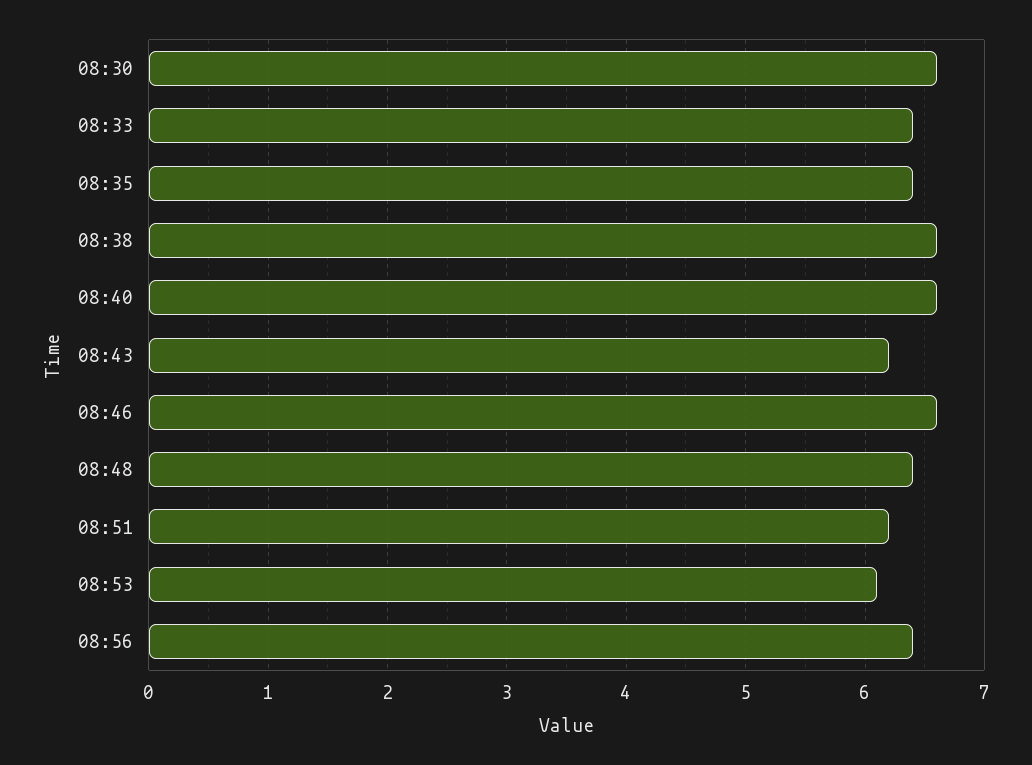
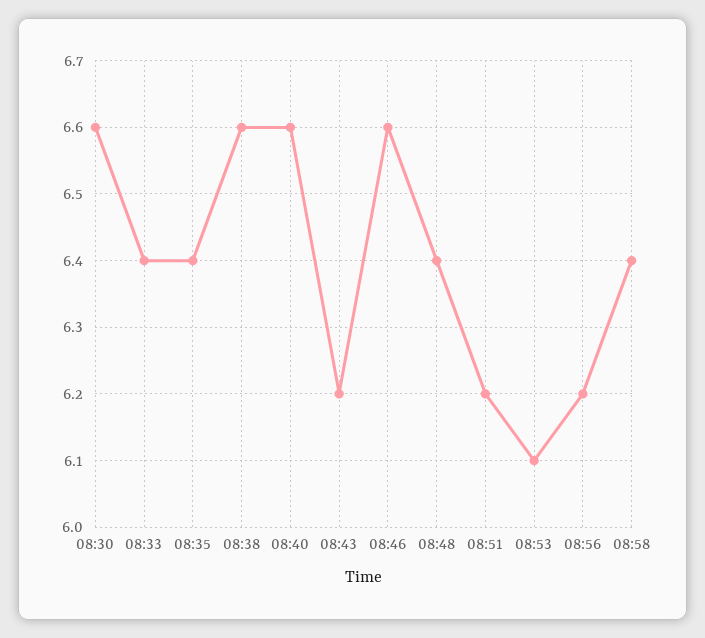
08:56: 6.4 -> 6.2
08:58: none -> 6.4

